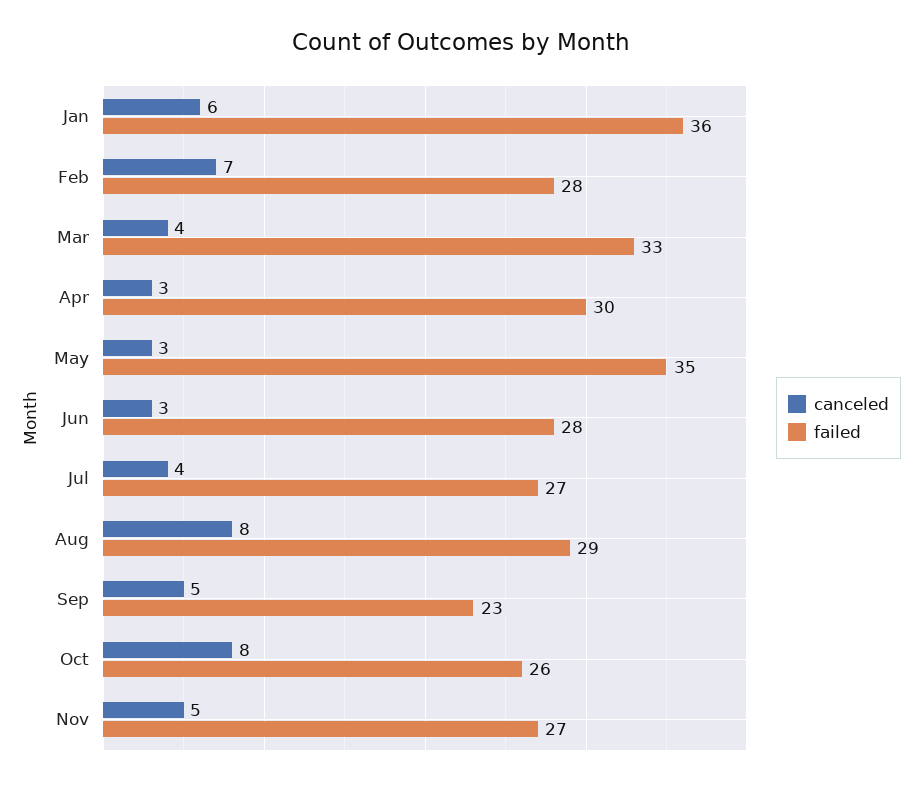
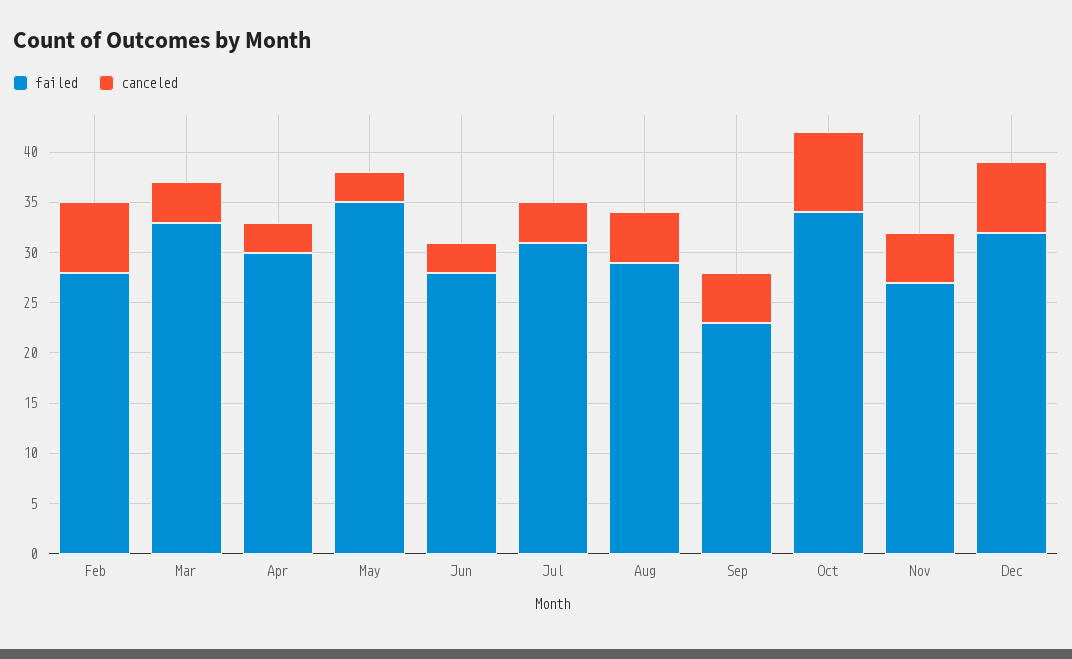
canceled, Jan: 6 -> none
failed, Jan: 36 -> none
failed, Jul: 27 -> 31
canceled, Aug: 8 -> 5
failed, Oct: 26 -> 34
failed, Dec: none -> 32
canceled, Dec: none -> 7

